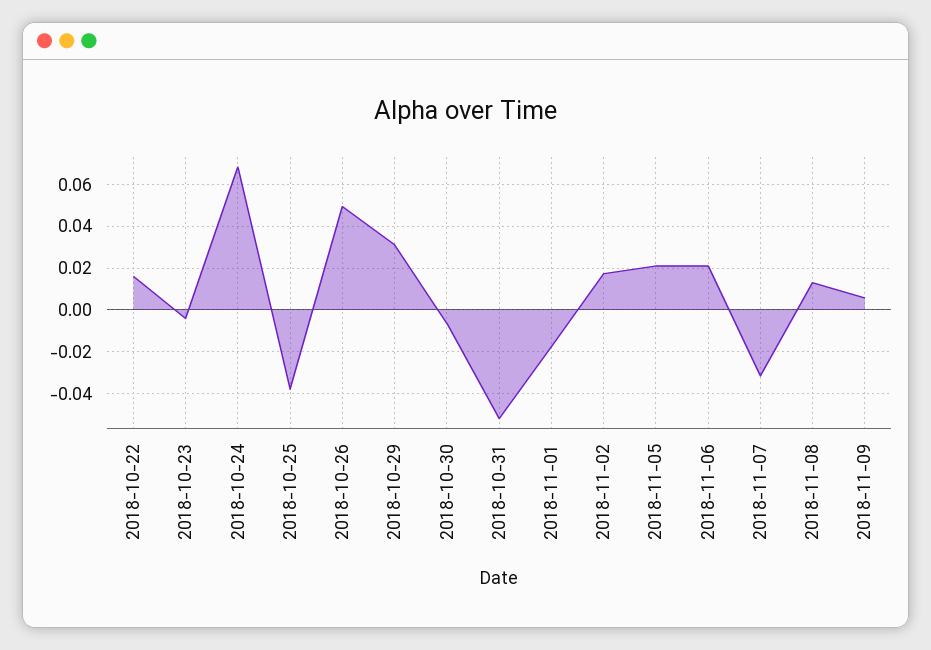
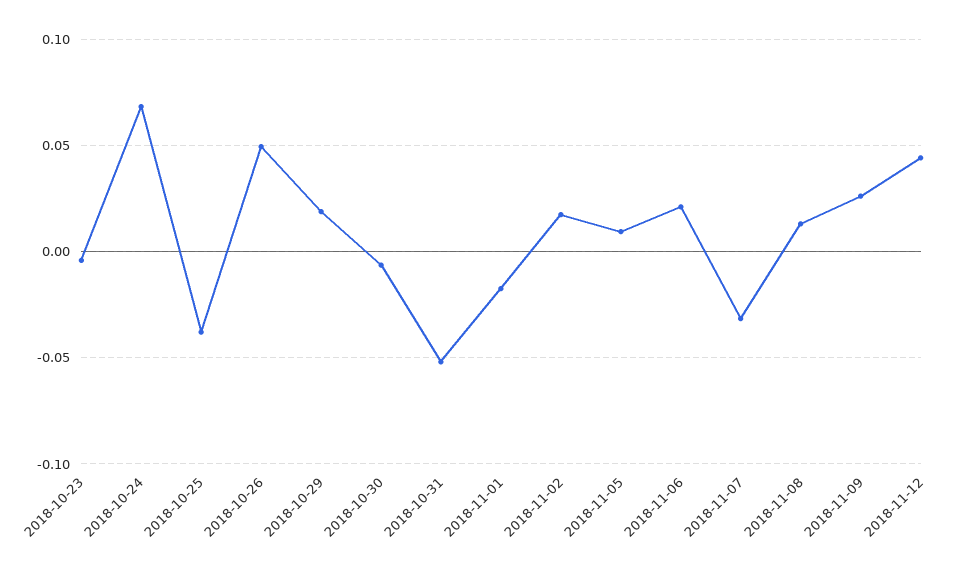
2018-10-22: 0.015 -> none
2018-10-29: 0.03 -> 0.02
2018-11-05: 0.02 -> 0.01
2018-11-09: 0.005 -> 0.025
2018-11-12: none -> 0.045

